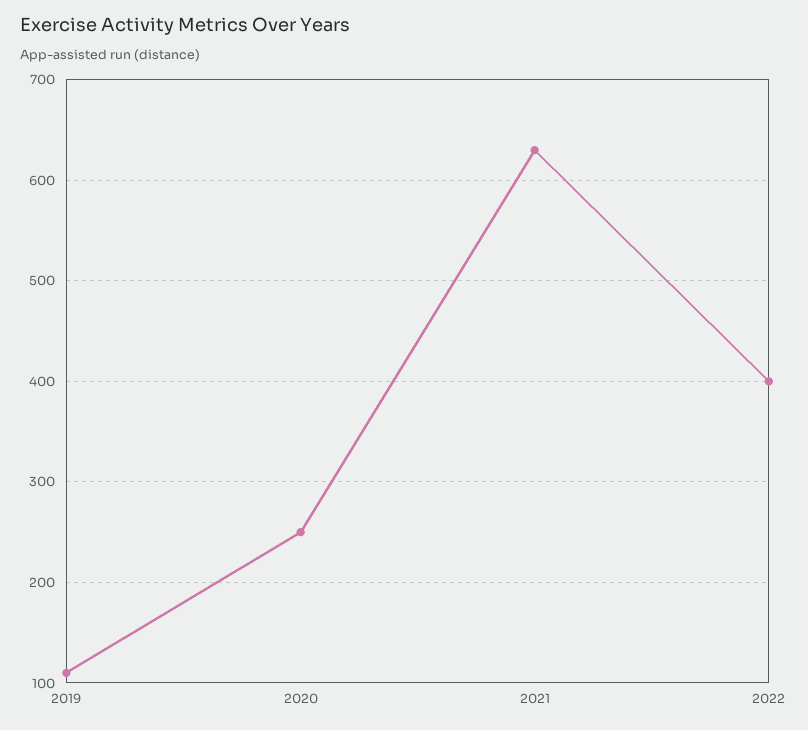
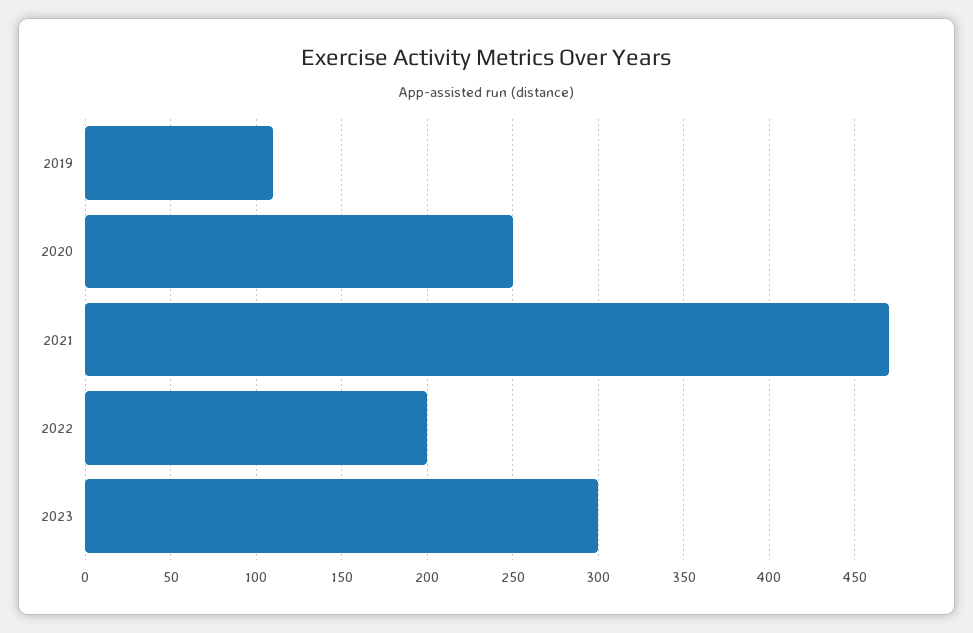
2021: 630 -> 470
2022: 400 -> 200
2023: none -> 300

